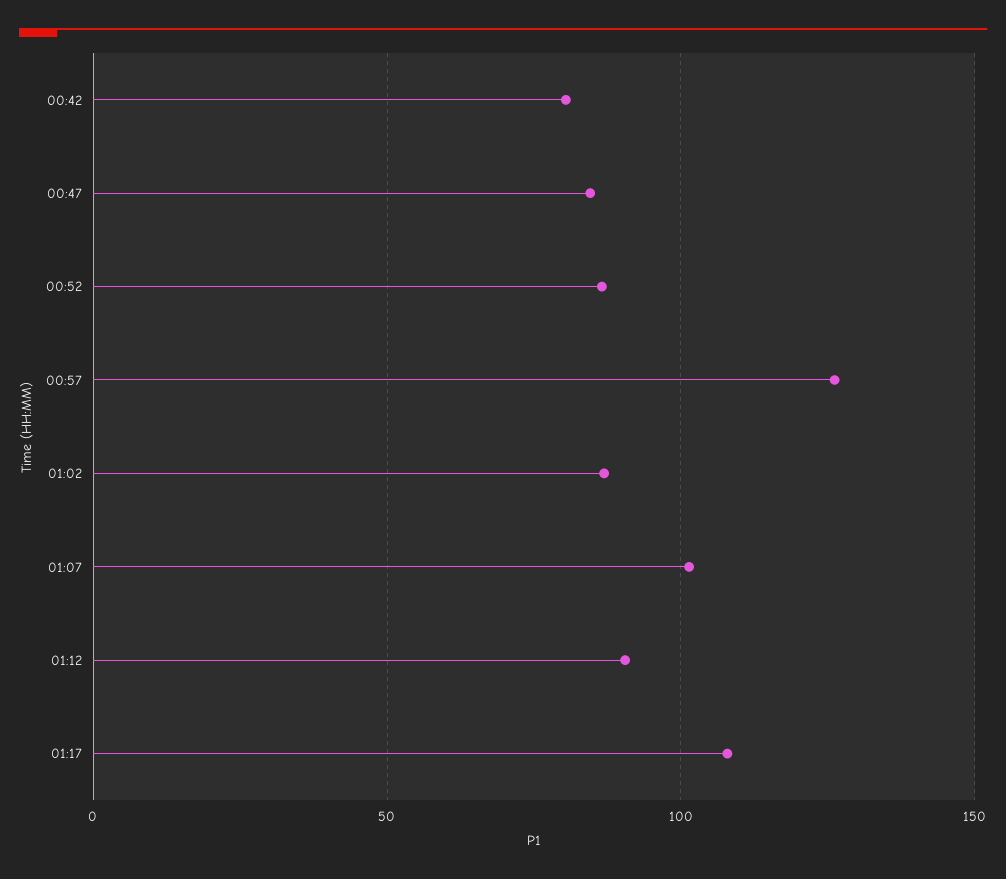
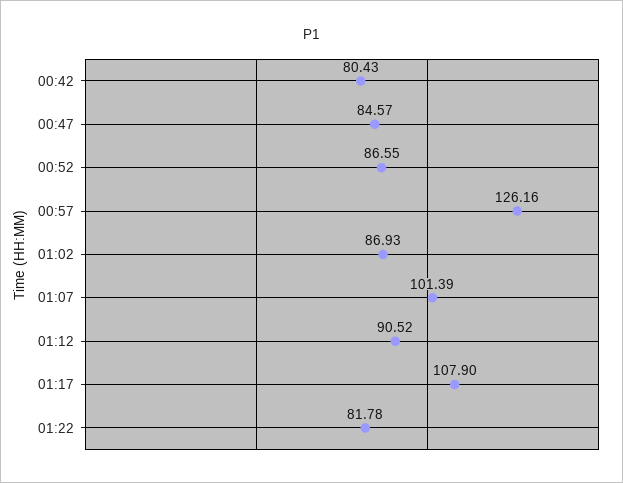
01:22: none -> 81.78

